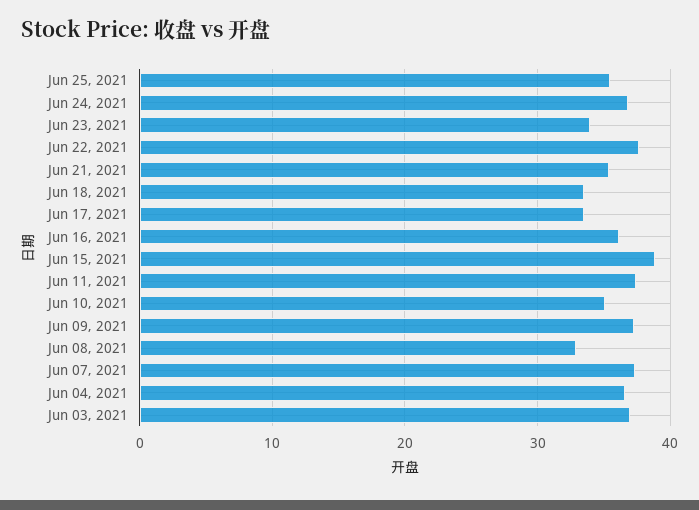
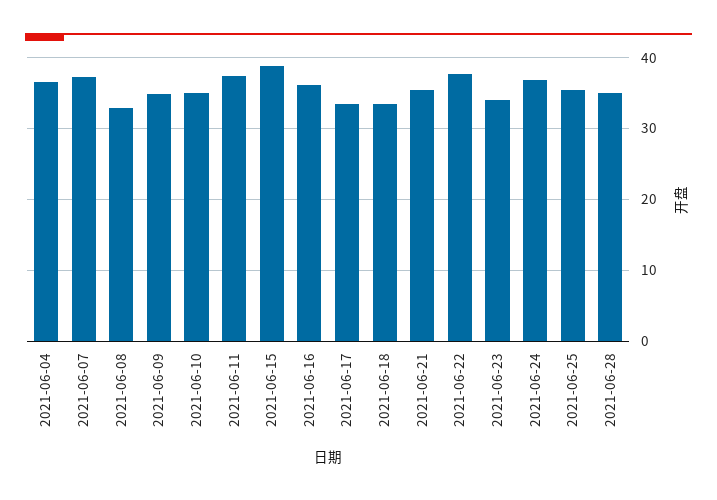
Jun 09, 2021: 37 -> 35
Jun 03, 2021: 37 -> none
2021-06-28: none -> 35

